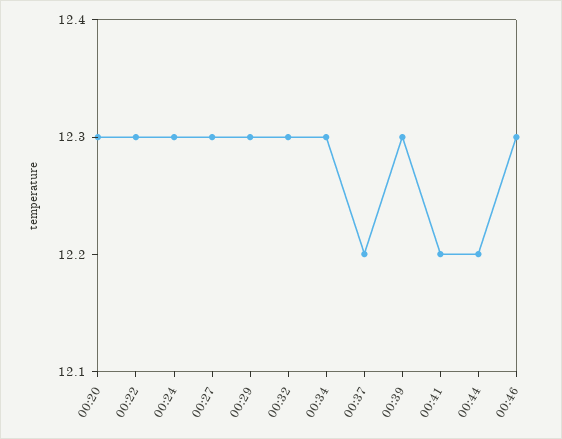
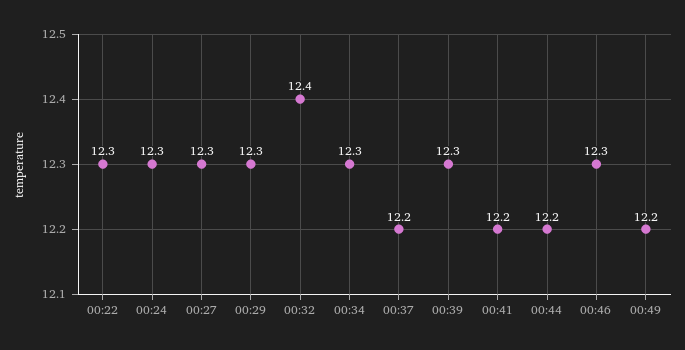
00:20: 12.3 -> none
00:32: 12.3 -> 12.4
00:49: none -> 12.2

